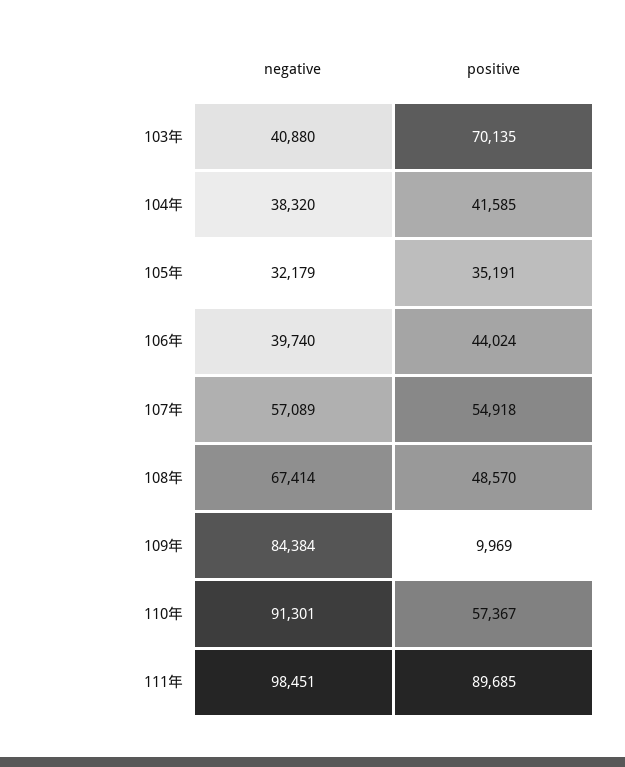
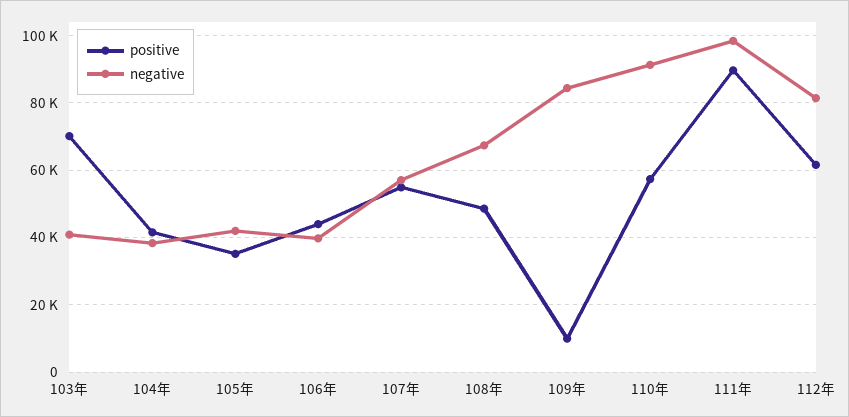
negative, 105年: 32179 -> 42000
positive, 112年: none -> 62000
negative, 112年: none -> 82000

